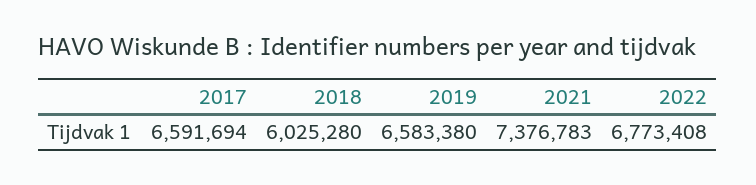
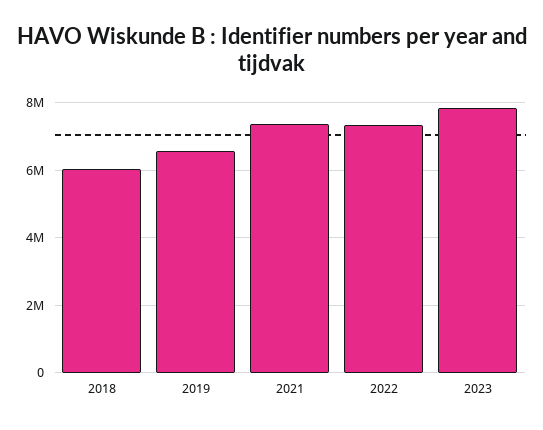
2017: 6591694 -> none
2022: 6773408 -> 7400000
2023: none -> 7800000

